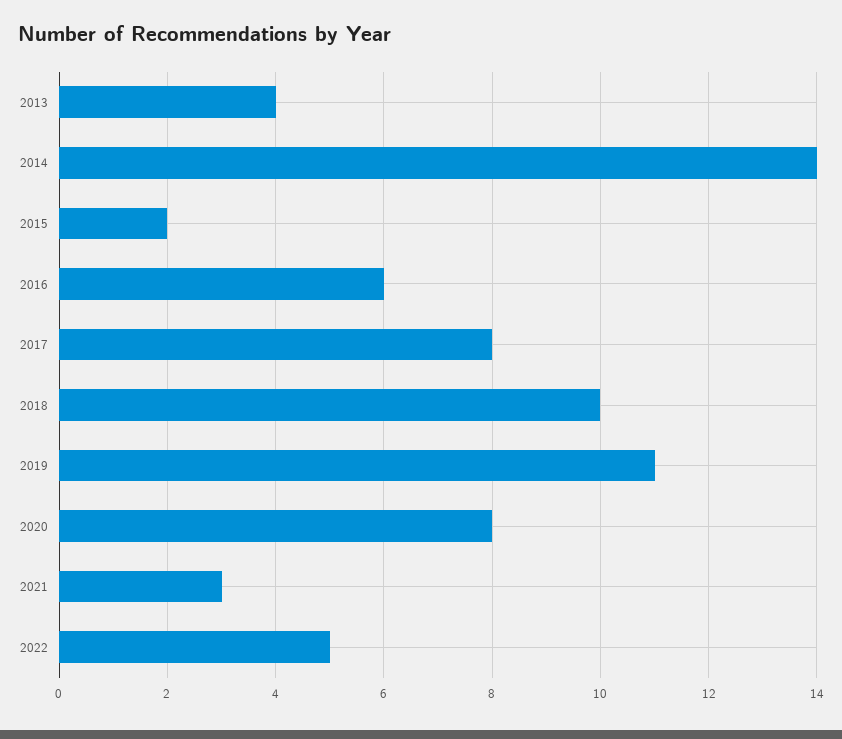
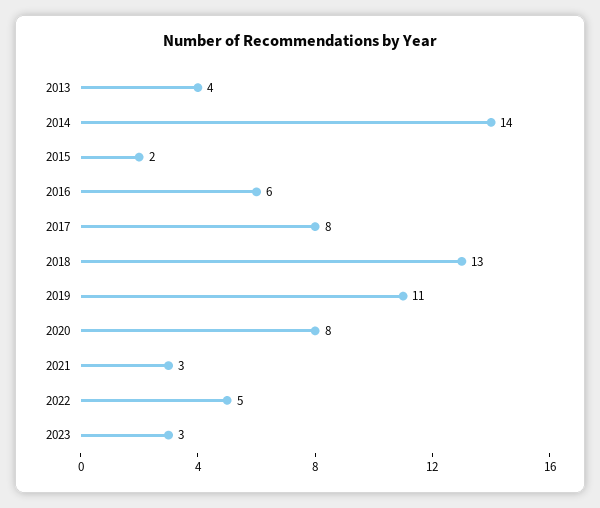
2018: 10 -> 13
2023: none -> 3

